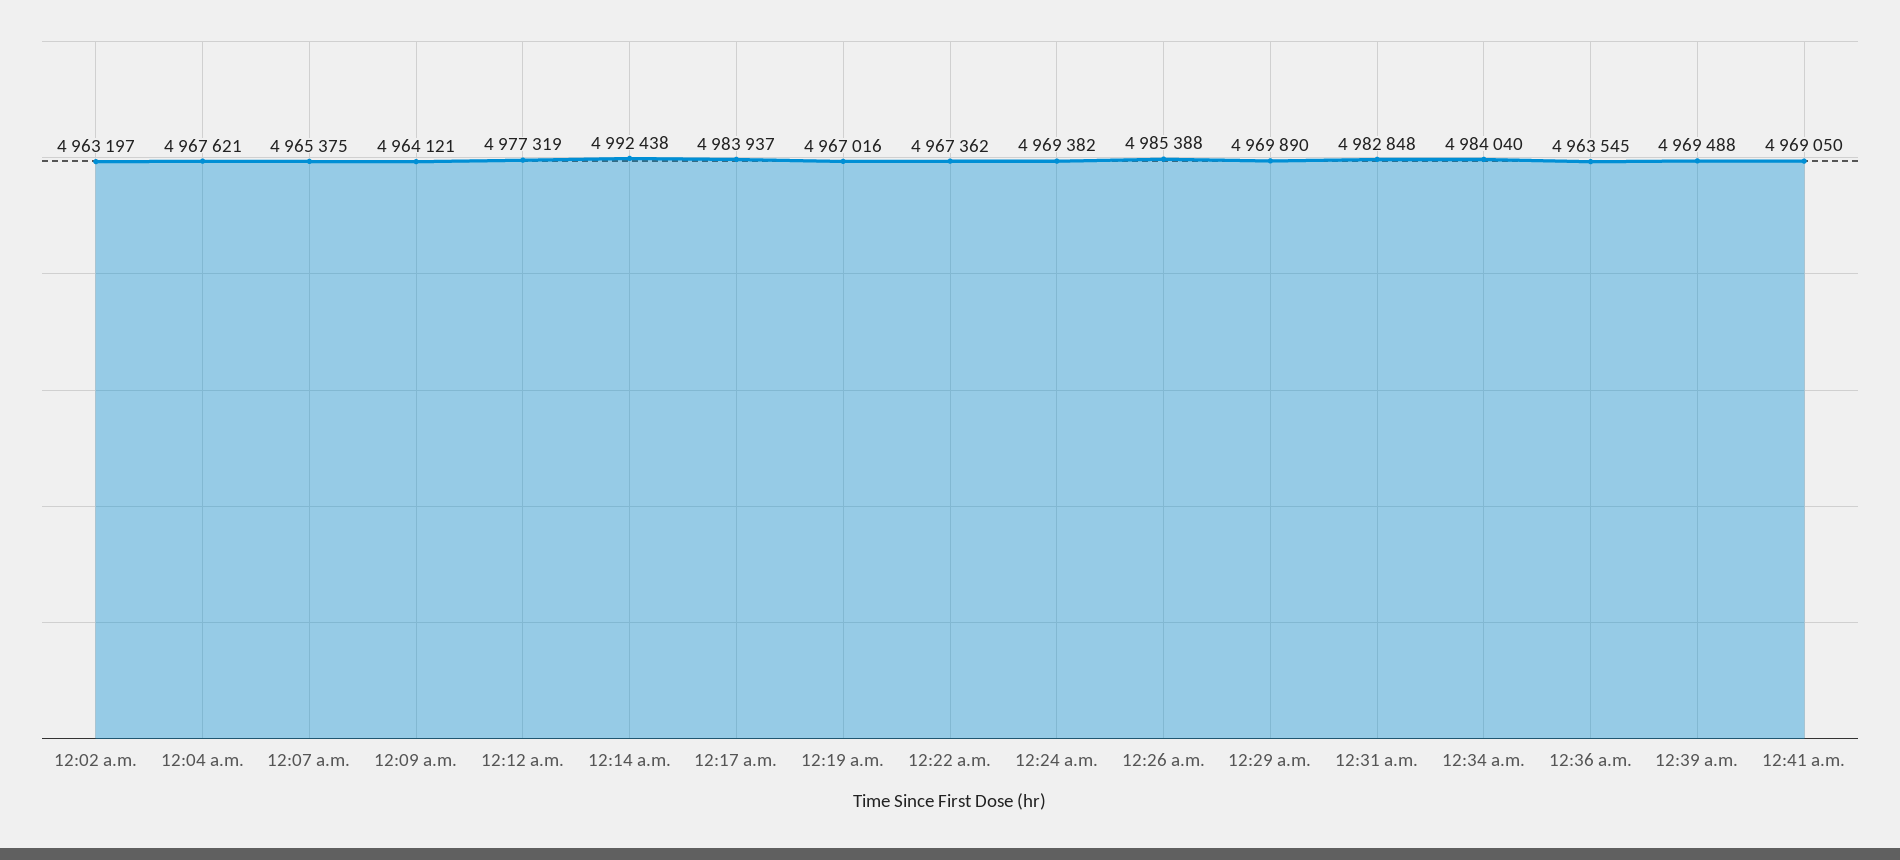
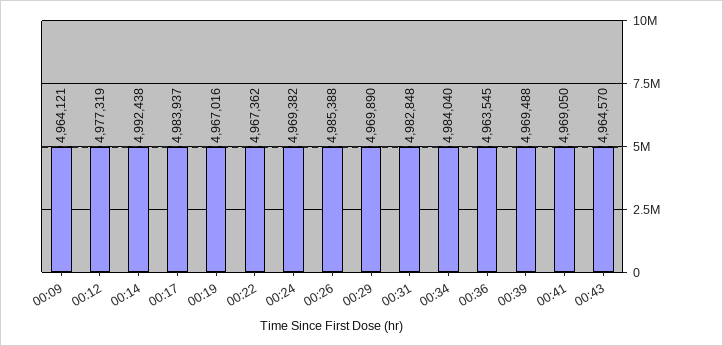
12:02 a.m.: 4963197 -> none
12:04 a.m.: 4967621 -> none
12:07 a.m.: 4965375 -> none
00:43: none -> 4964570

